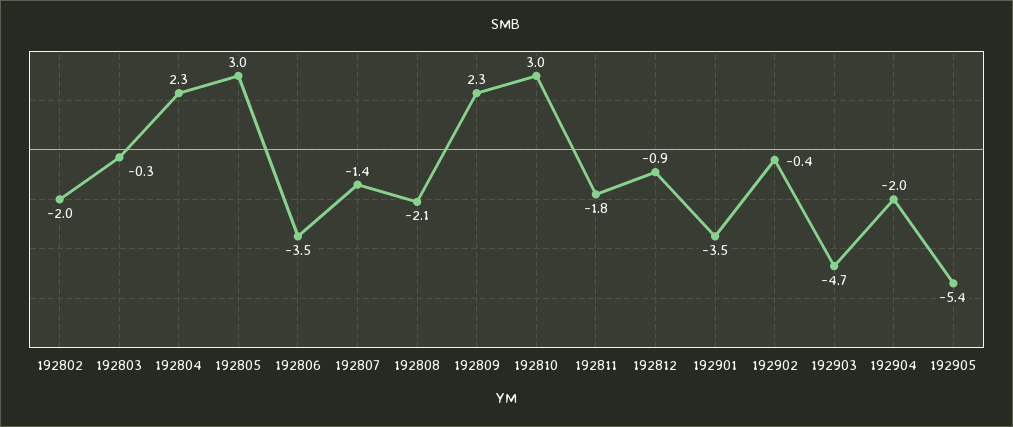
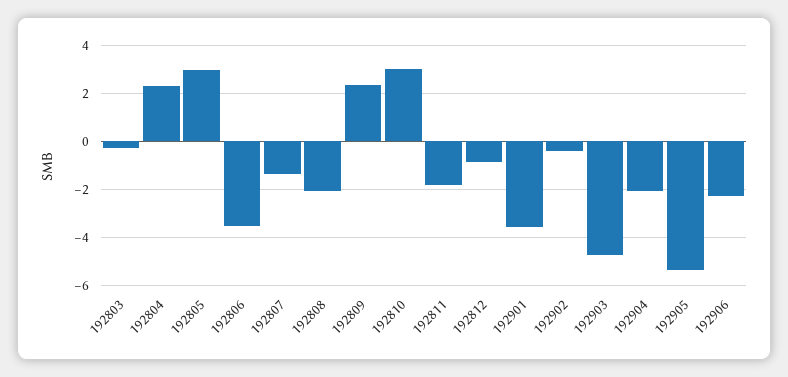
192802: -2 -> none
192906: none -> -2.25

